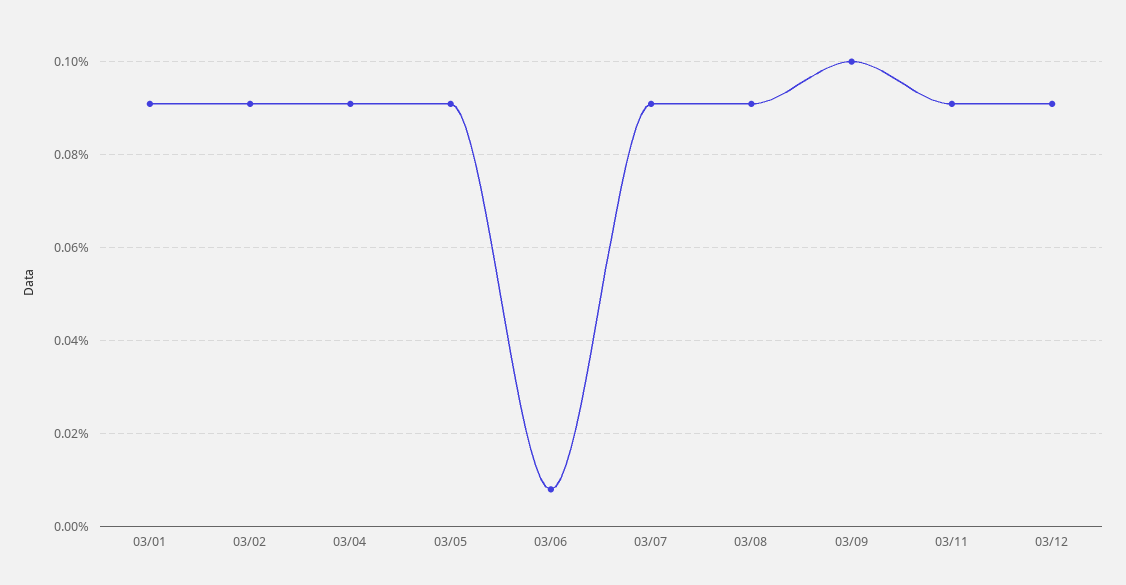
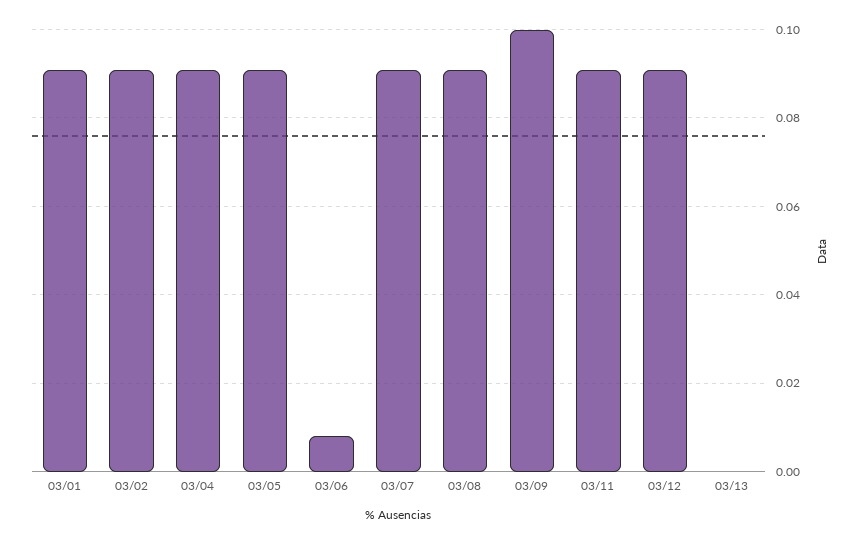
03/13: none -> 0

